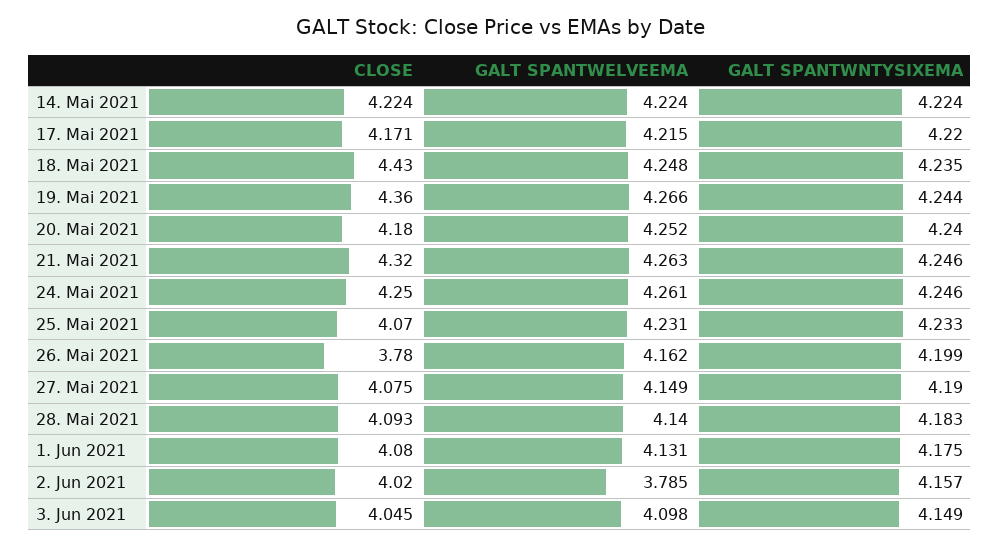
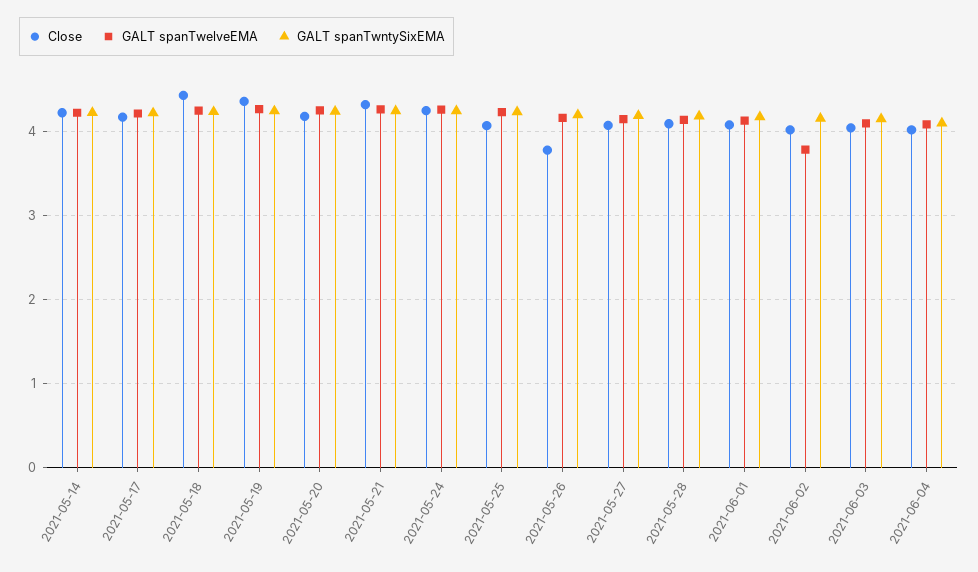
CLOSE, 2021-06-04: none -> 4
GALT SPANTWELVEEMA, 2021-06-04: none -> 4.1
GALT SPANTWNTYSIXEMA, 2021-06-04: none -> 4.1

